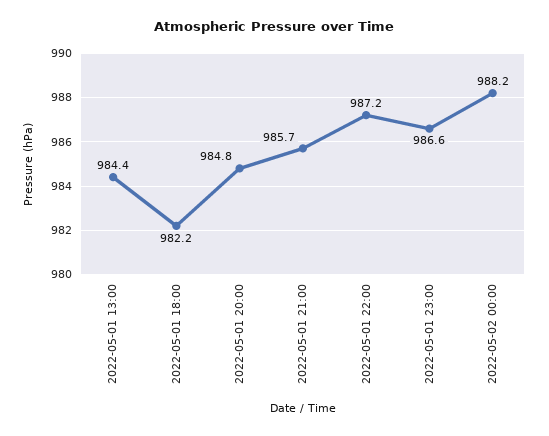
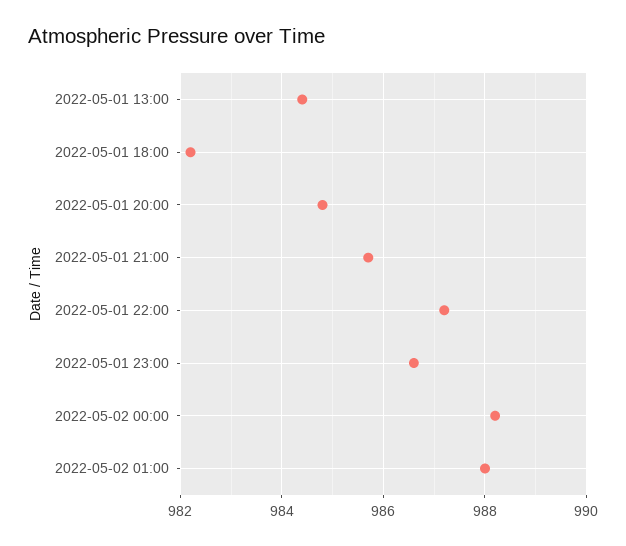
2022-05-02 01:00: none -> 988

